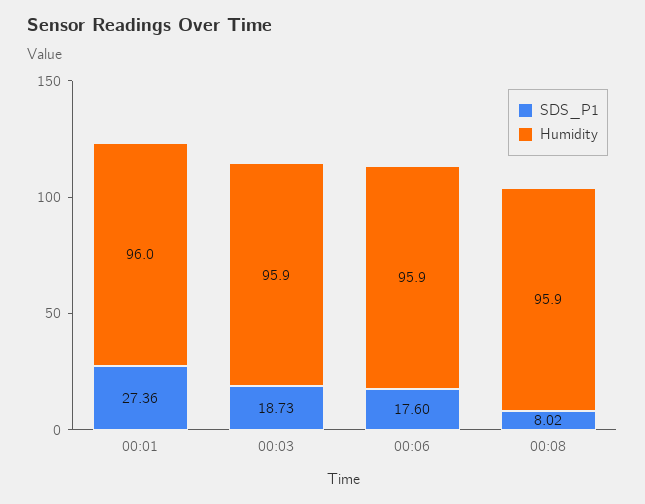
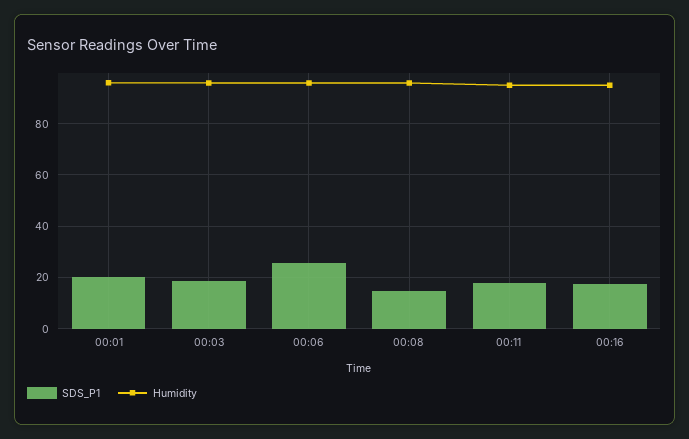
SDS_P1, 00:01: 27.36 -> 20
SDS_P1, 00:06: 17.6 -> 25
SDS_P1, 00:08: 8.02 -> 15
SDS_P1, 00:11: none -> 17.5
Humidity, 00:11: none -> 95
SDS_P1, 00:16: none -> 17.5
Humidity, 00:16: none -> 95

